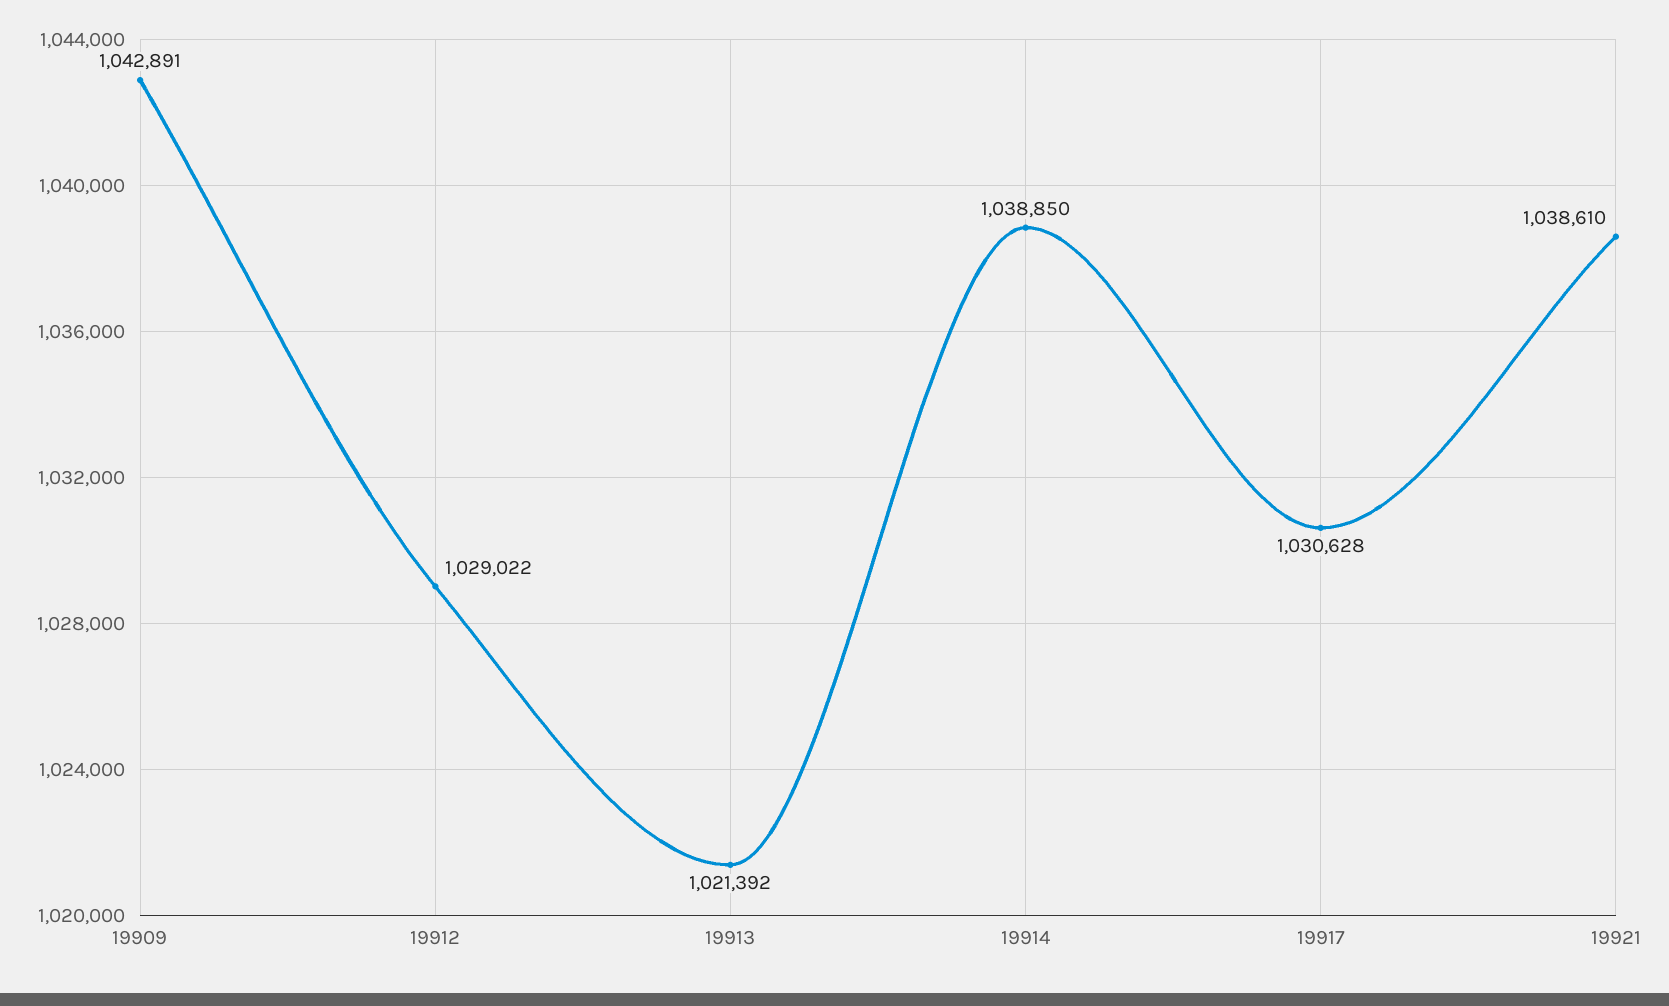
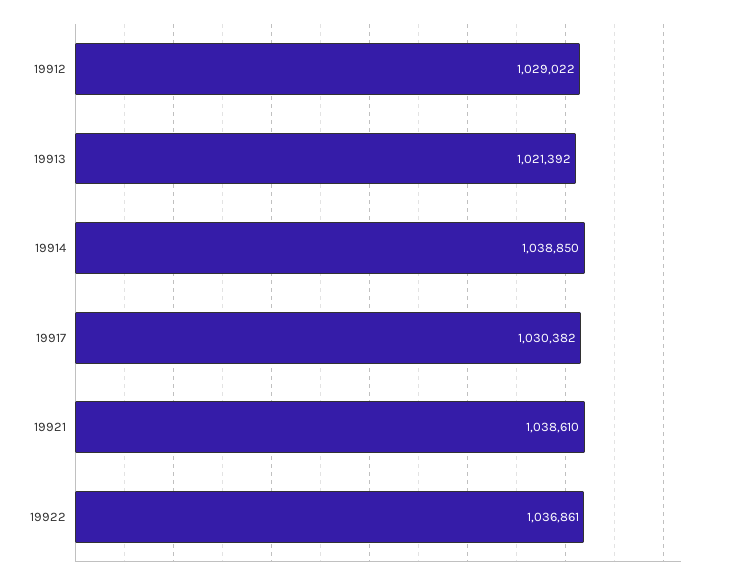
19909: 1042891 -> none
19917: 1030628 -> 1030382
19922: none -> 1036861

